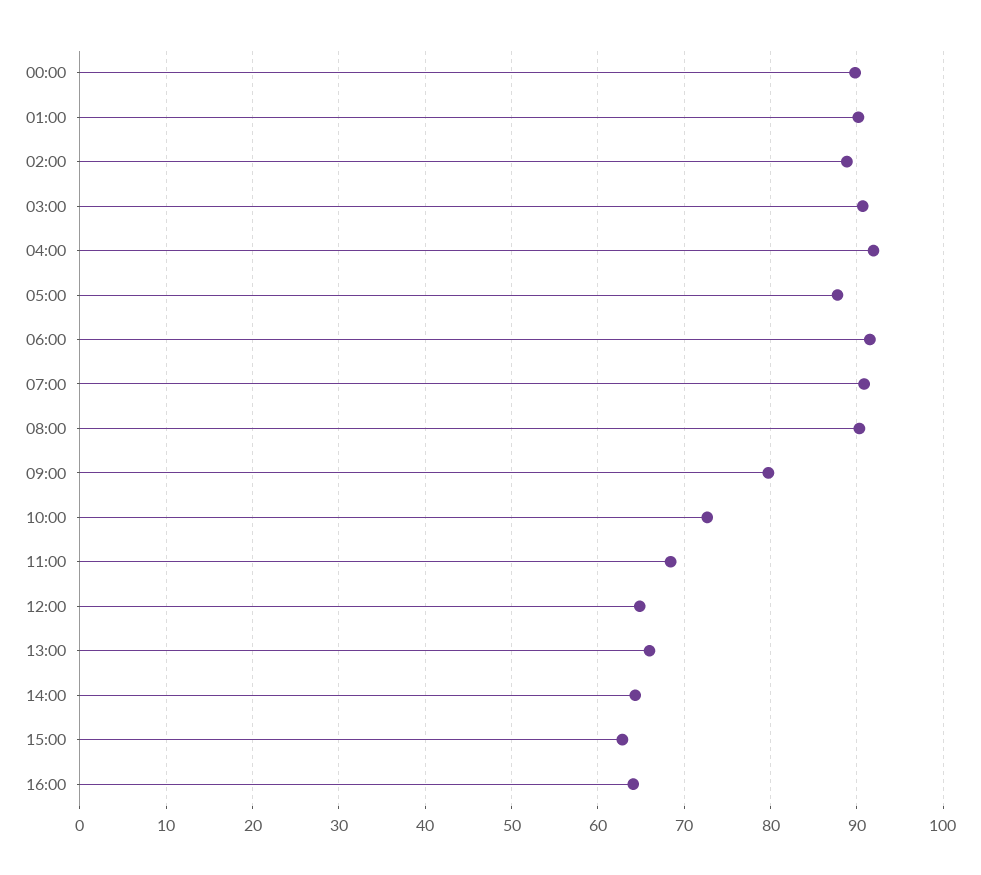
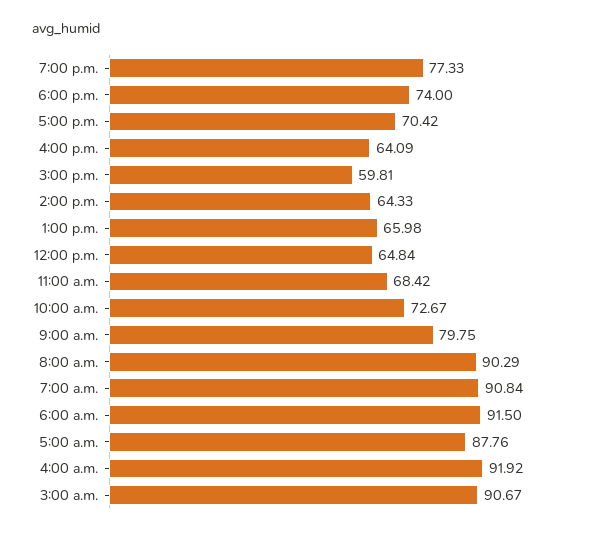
00:00: 90 -> none
01:00: 90 -> none
02:00: 89 -> none
15:00: 63 -> 59.81
7:00 p.m.: none -> 77.33
6:00 p.m.: none -> 74
5:00 p.m.: none -> 70.42

